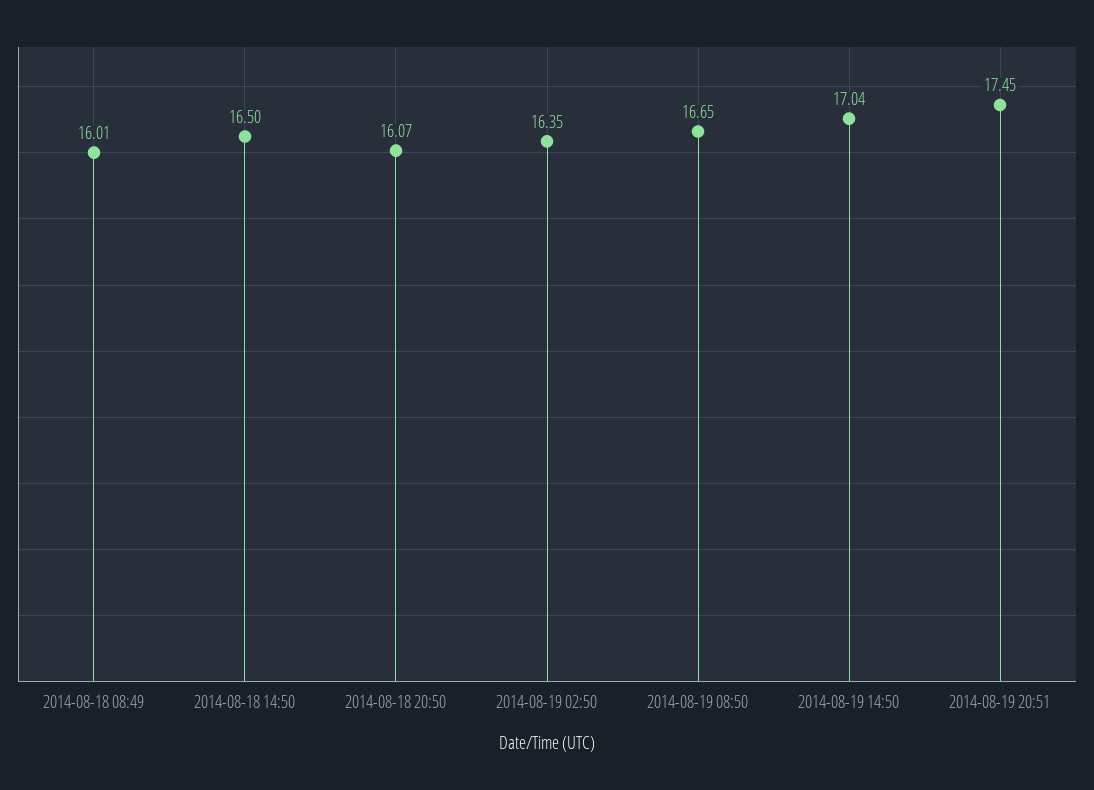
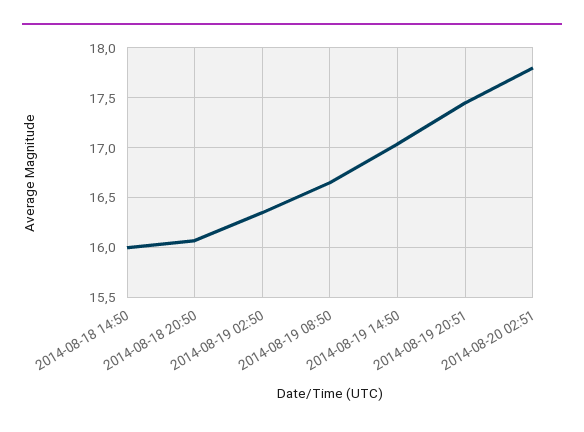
2014-08-18 08:49: 16.01 -> none
2014-08-18 14:50: 16.5 -> 16
2014-08-20 02:51: none -> 17.8

